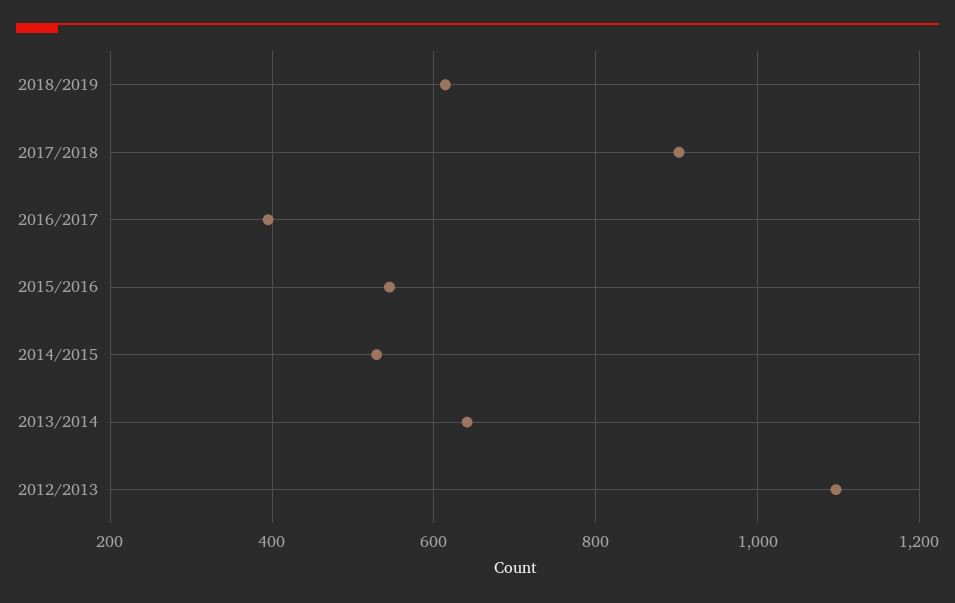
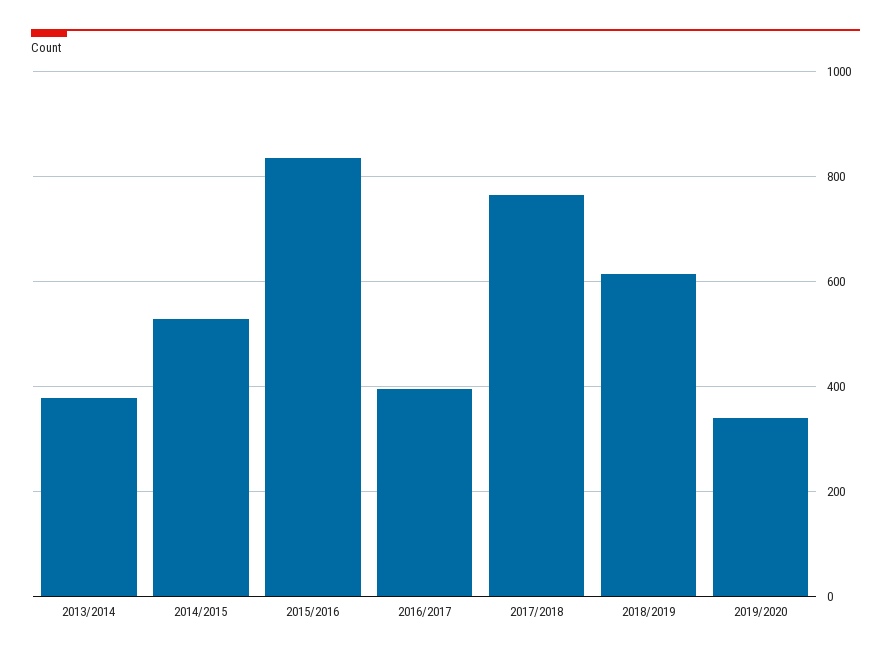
2017/2018: 900 -> 760
2015/2016: 540 -> 840
2013/2014: 640 -> 380
2012/2013: 1100 -> none
2019/2020: none -> 340

